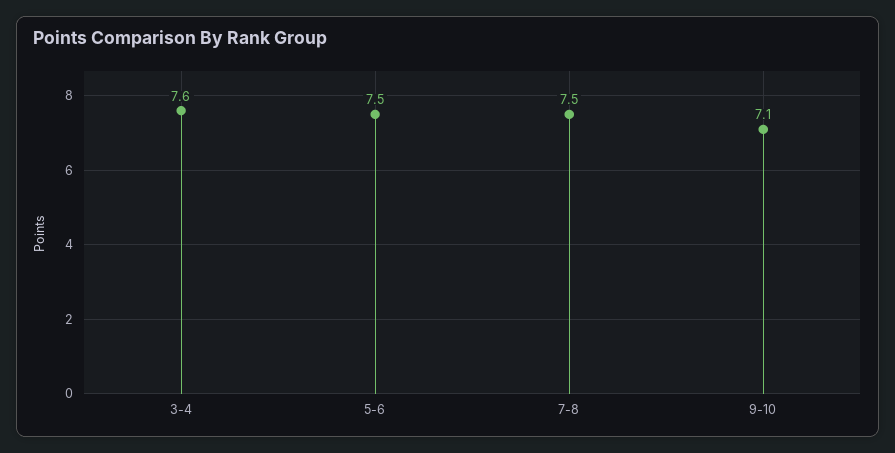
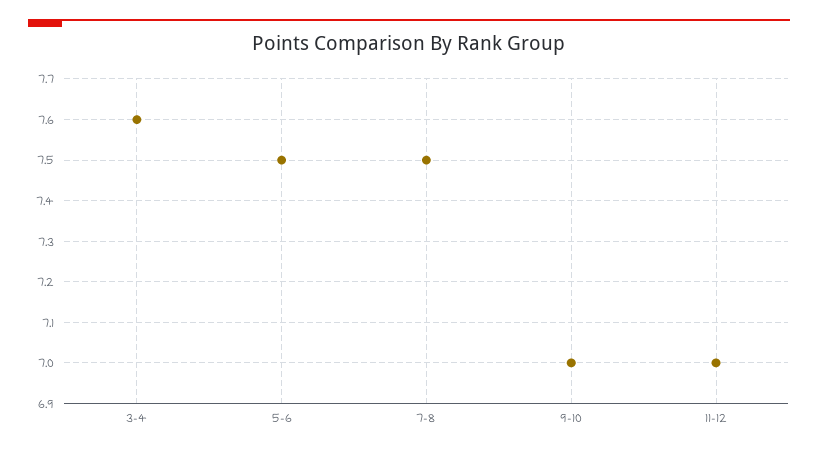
9-10: 7.1 -> 7
11-12: none -> 7

